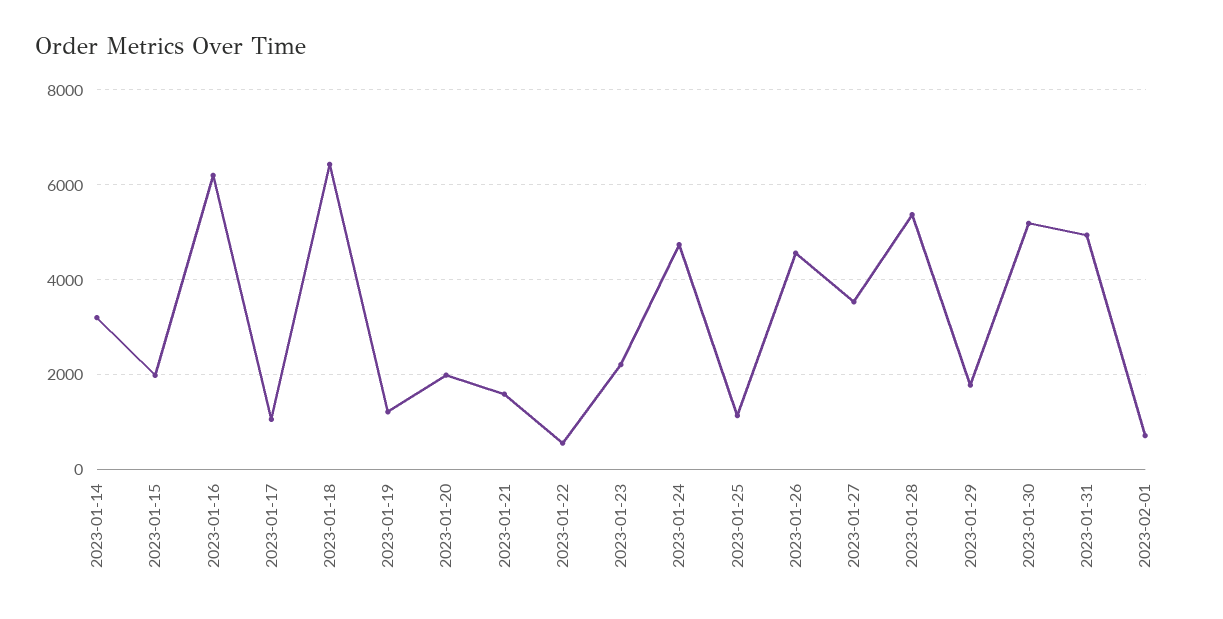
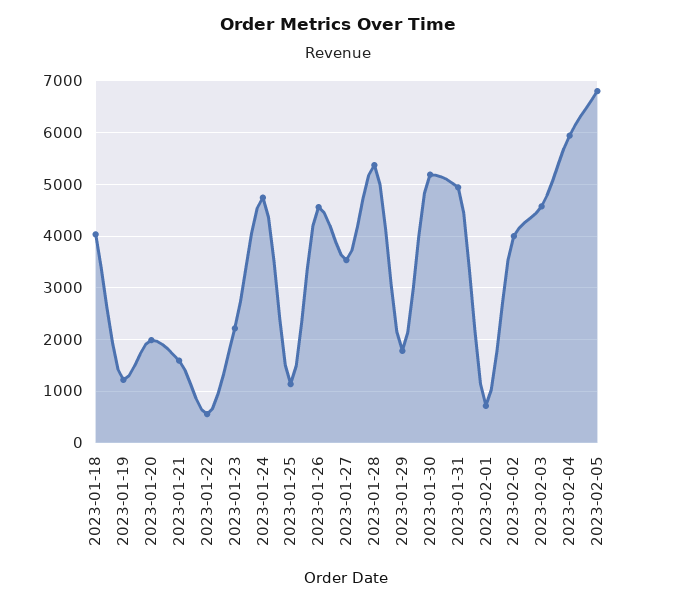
2023-01-14: 3200 -> none
2023-01-15: 2000 -> none
2023-01-16: 6200 -> none
2023-01-17: 1000 -> none
2023-01-18: 6400 -> 4000
2023-02-02: none -> 4000
2023-02-03: none -> 4600
2023-02-04: none -> 6000
2023-02-05: none -> 6800

